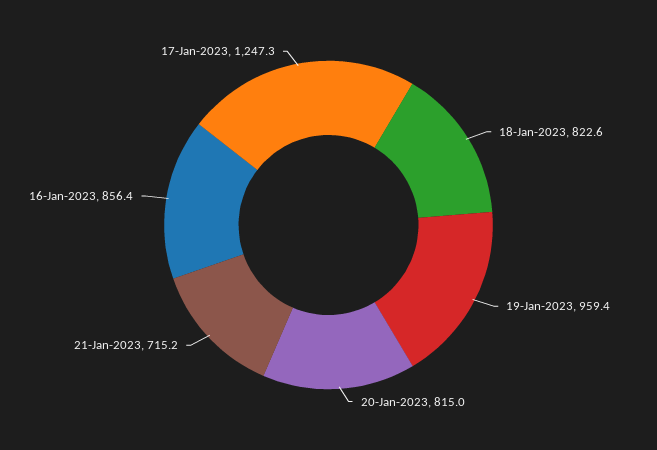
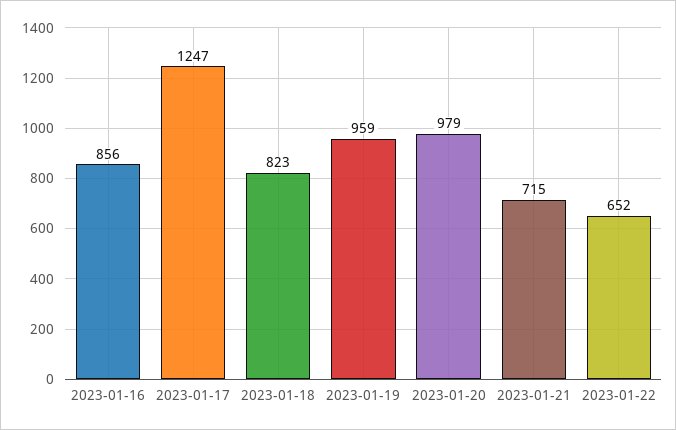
20-Jan-2023: 815 -> 979
2023-01-22: none -> 652

